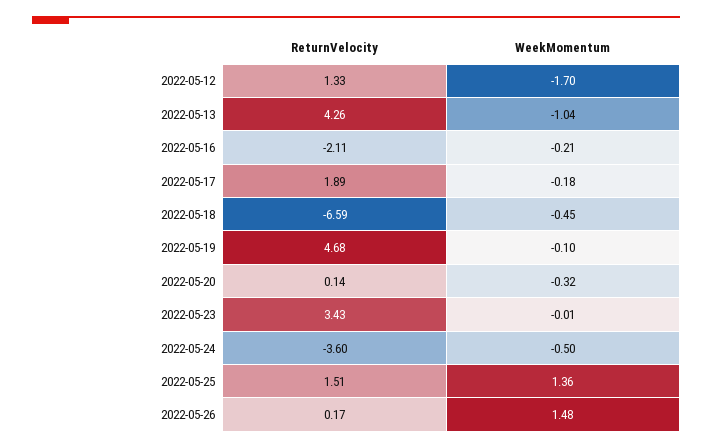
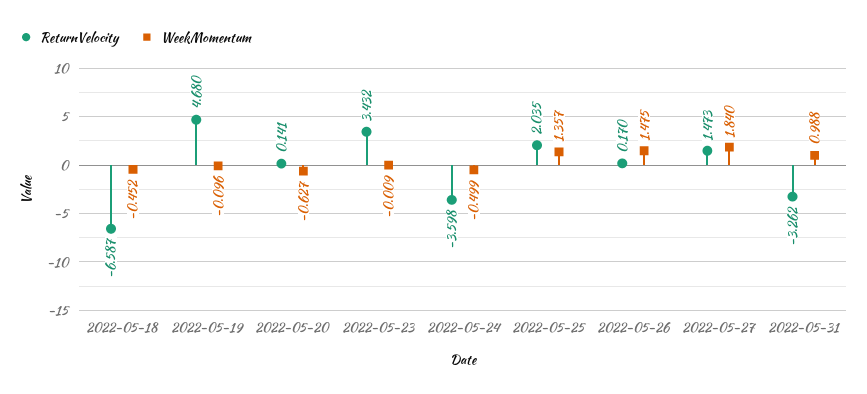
ReturnVelocity, 2022-05-12: 1.33 -> none
WeekMomentum, 2022-05-12: -1.7 -> none
ReturnVelocity, 2022-05-13: 4.26 -> none
WeekMomentum, 2022-05-13: -1.04 -> none
ReturnVelocity, 2022-05-16: -2.11 -> none
WeekMomentum, 2022-05-16: -0.21 -> none
ReturnVelocity, 2022-05-17: 1.89 -> none
WeekMomentum, 2022-05-17: -0.18 -> none
WeekMomentum, 2022-05-20: -0.32 -> -0.627
ReturnVelocity, 2022-05-25: 1.51 -> 2.035
ReturnVelocity, 2022-05-27: none -> 1.473
WeekMomentum, 2022-05-27: none -> 1.84
ReturnVelocity, 2022-05-31: none -> -3.262
WeekMomentum, 2022-05-31: none -> 0.988

